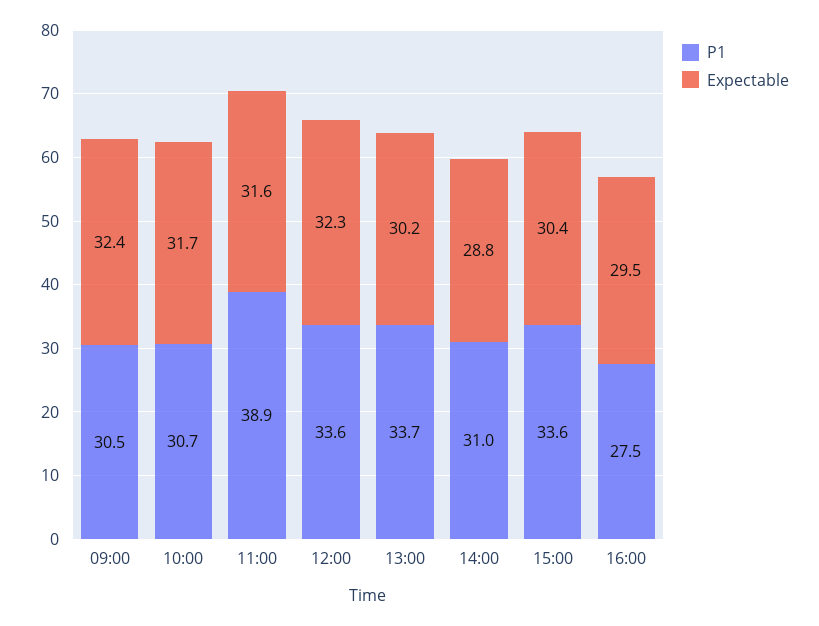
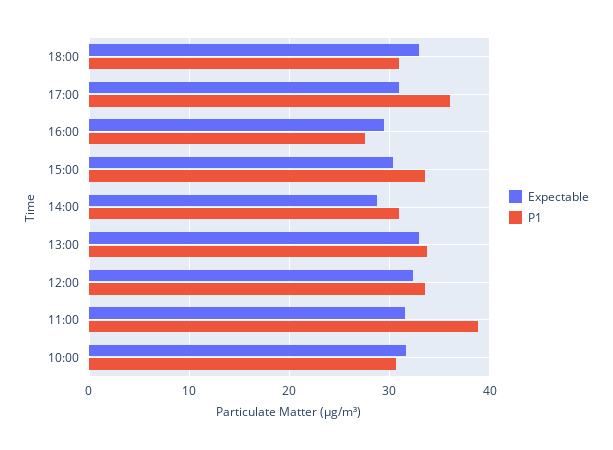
P1, 09:00: 30.5 -> none
Expectable, 09:00: 32.4 -> none
Expectable, 13:00: 30.2 -> 33
Expectable, 18:00: none -> 33
P1, 18:00: none -> 31
Expectable, 17:00: none -> 31
P1, 17:00: none -> 36

